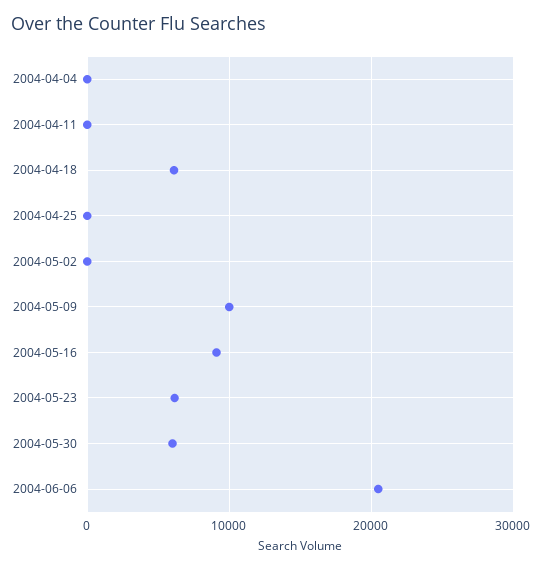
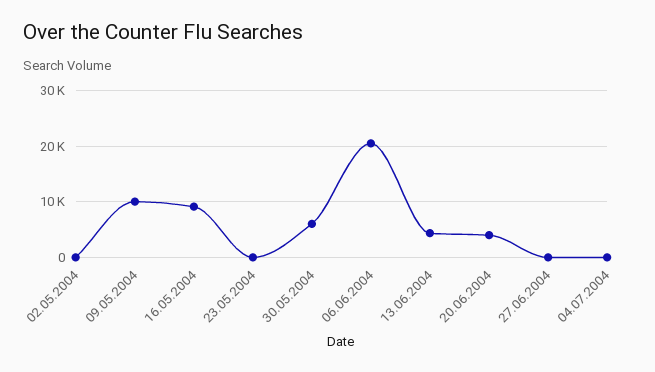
2004-04-04: 0 -> none
2004-04-11: 0 -> none
2004-04-18: 6000 -> none
2004-04-25: 0 -> none
2004-05-23: 6000 -> 0
13.06.2004: none -> 4000
20.06.2004: none -> 4000
27.06.2004: none -> 0
04.07.2004: none -> 0

